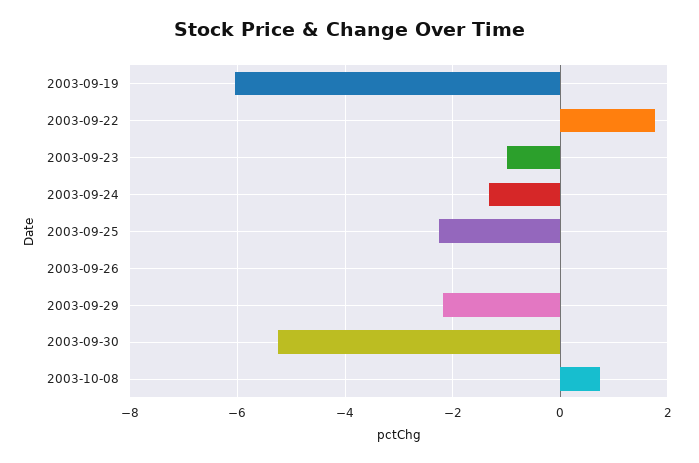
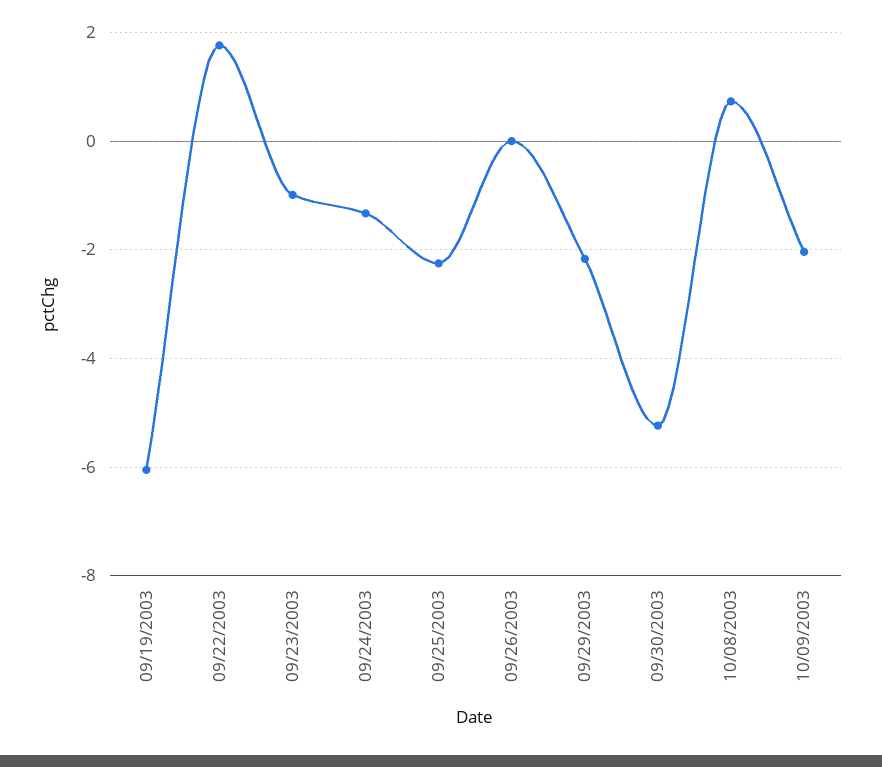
10/09/2003: none -> -2

